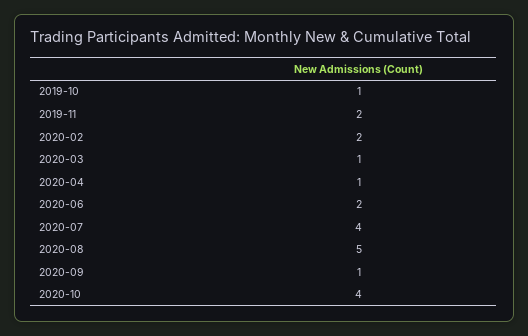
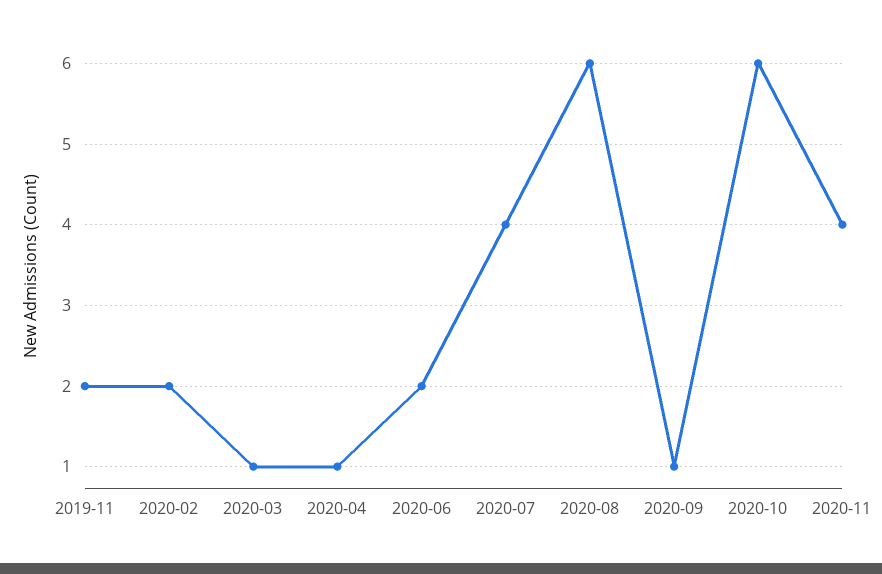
2019-10: 1 -> none
2020-08: 5 -> 6
2020-10: 4 -> 6
2020-11: none -> 4

